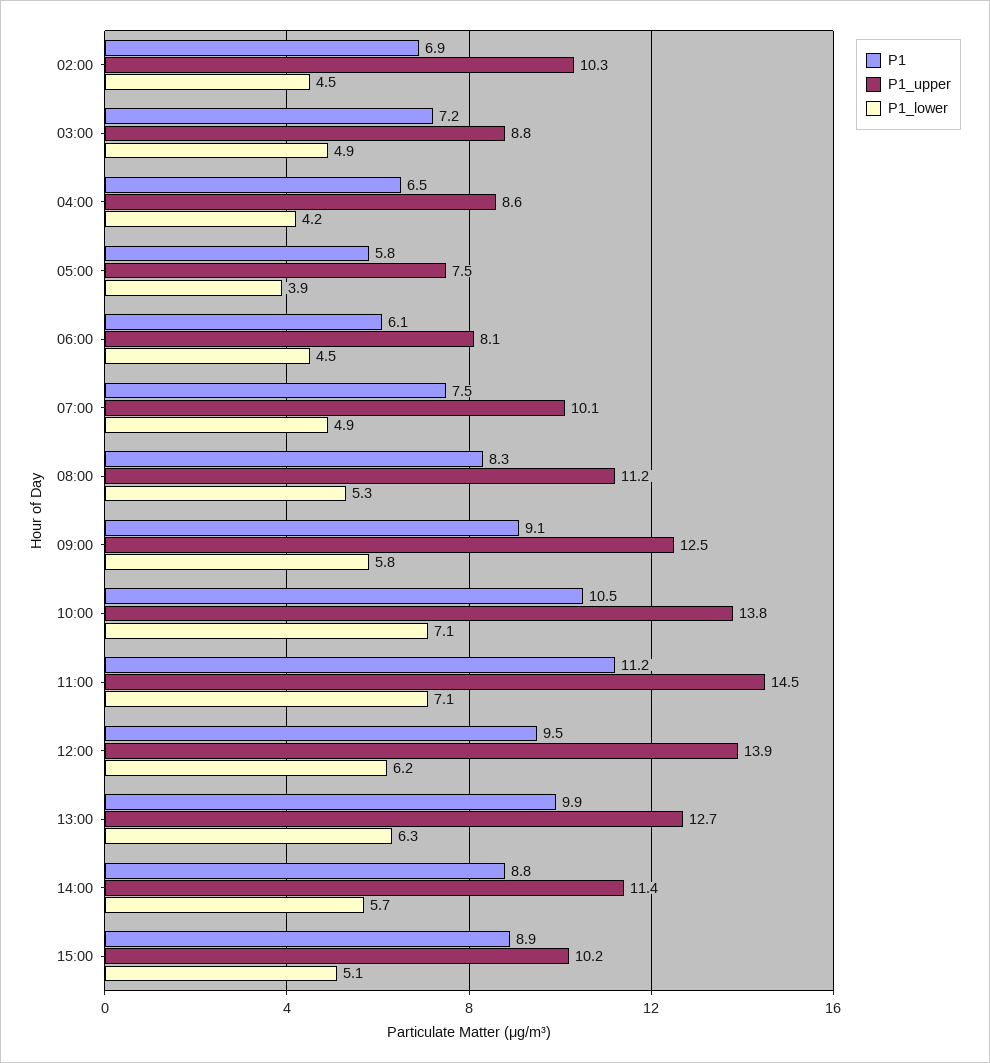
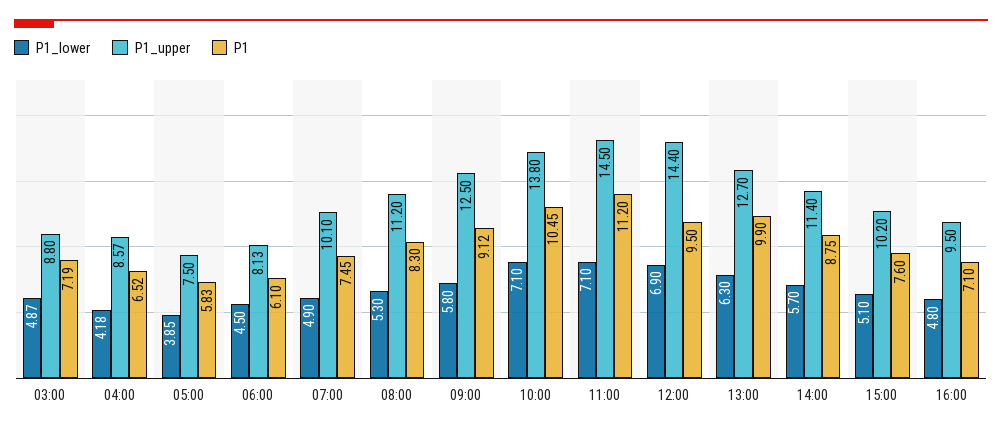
P1, 02:00: 6.9 -> none
P1_upper, 02:00: 10.3 -> none
P1_lower, 02:00: 4.5 -> none
P1_upper, 12:00: 13.9 -> 14.4
P1_lower, 12:00: 6.2 -> 6.9
P1, 15:00: 8.9 -> 7.6
P1_lower, 16:00: none -> 4.8
P1_upper, 16:00: none -> 9.5
P1, 16:00: none -> 7.1

